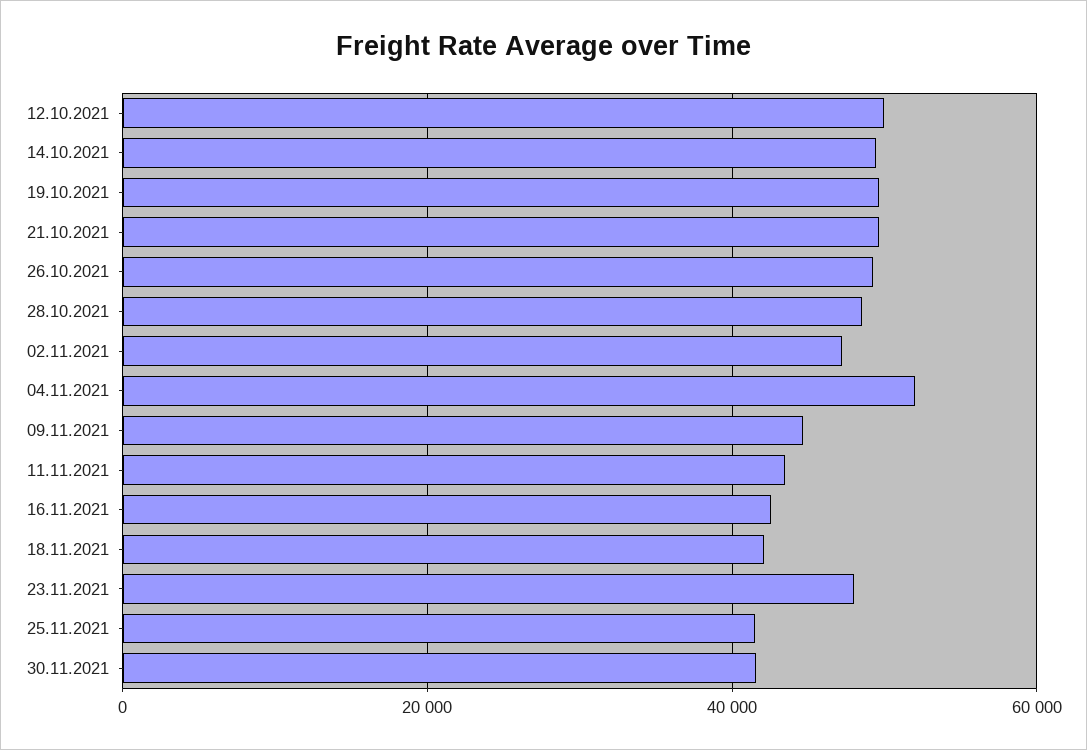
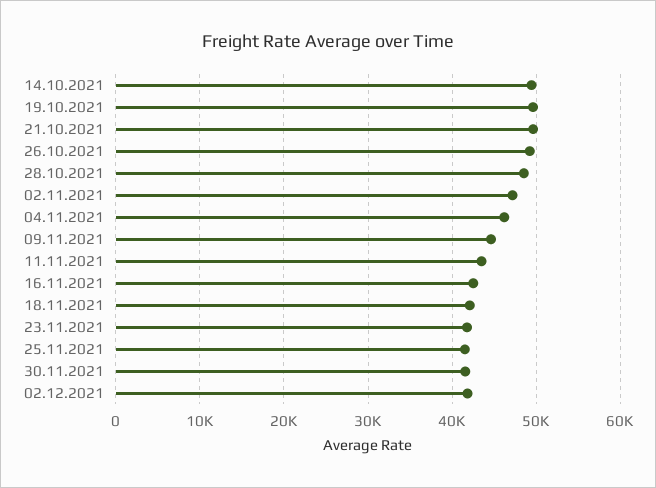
12.10.2021: 50000 -> none
04.11.2021: 52000 -> 46000
23.11.2021: 48000 -> 42000
02.12.2021: none -> 42000

